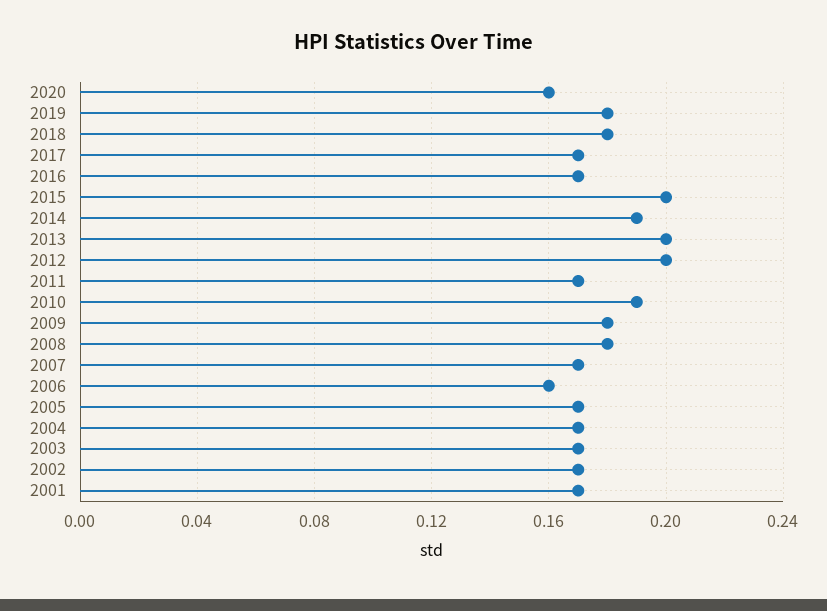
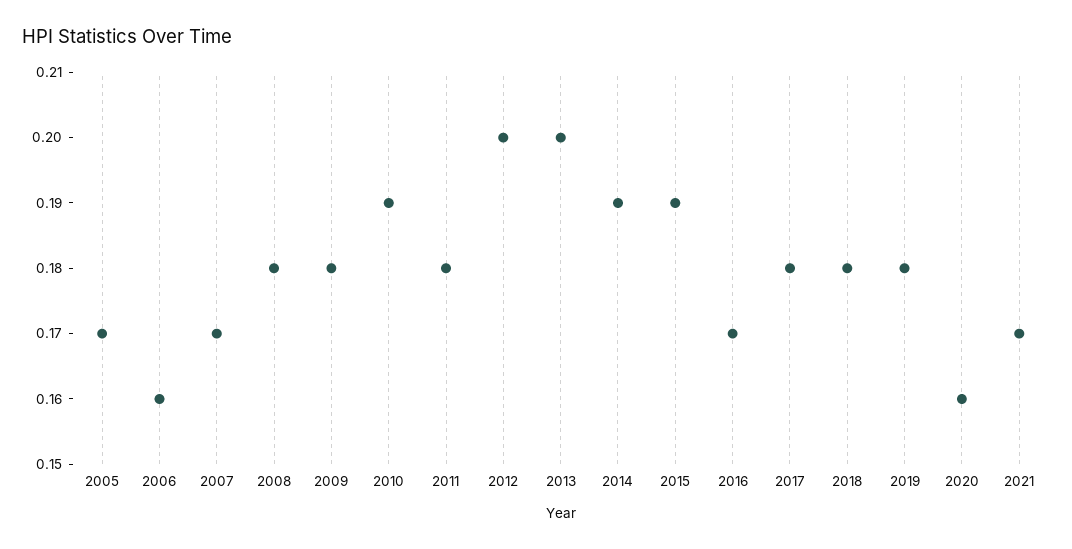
2017: 0.17 -> 0.18
2015: 0.2 -> 0.19
2011: 0.17 -> 0.18
2004: 0.17 -> none
2003: 0.17 -> none
2002: 0.17 -> none
2001: 0.17 -> none
2021: none -> 0.17

